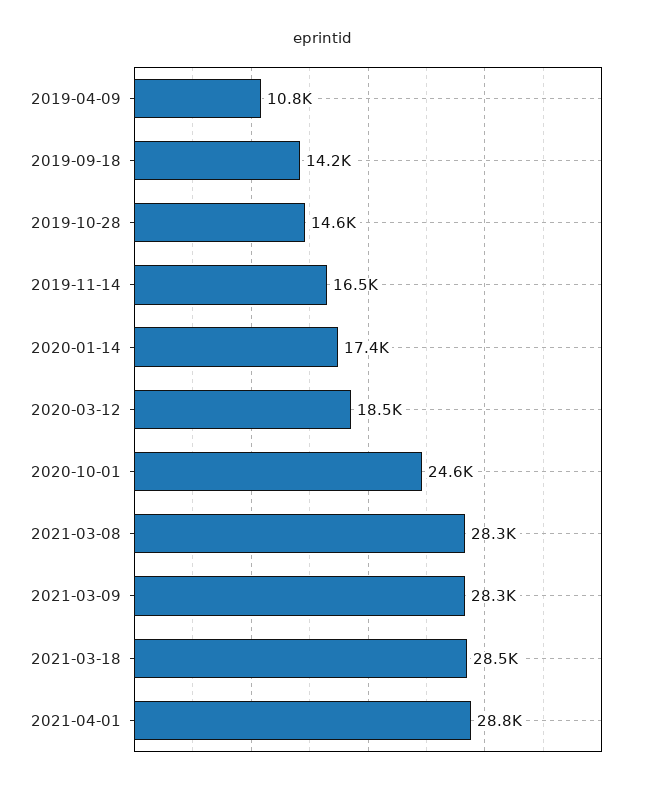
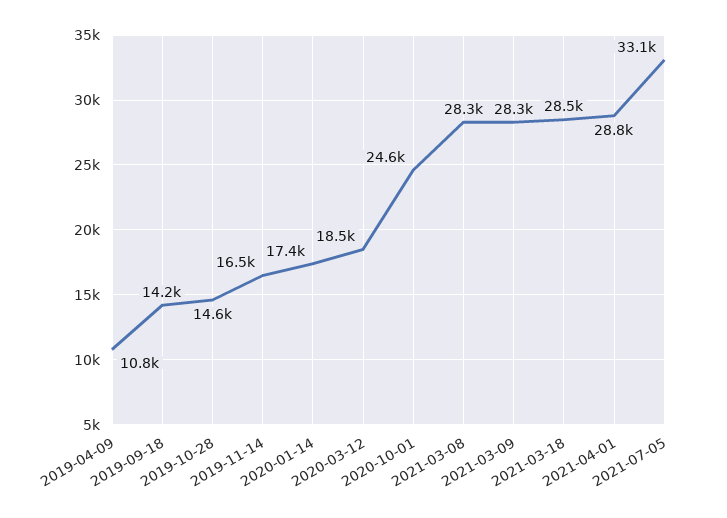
2021-07-05: none -> 33100

